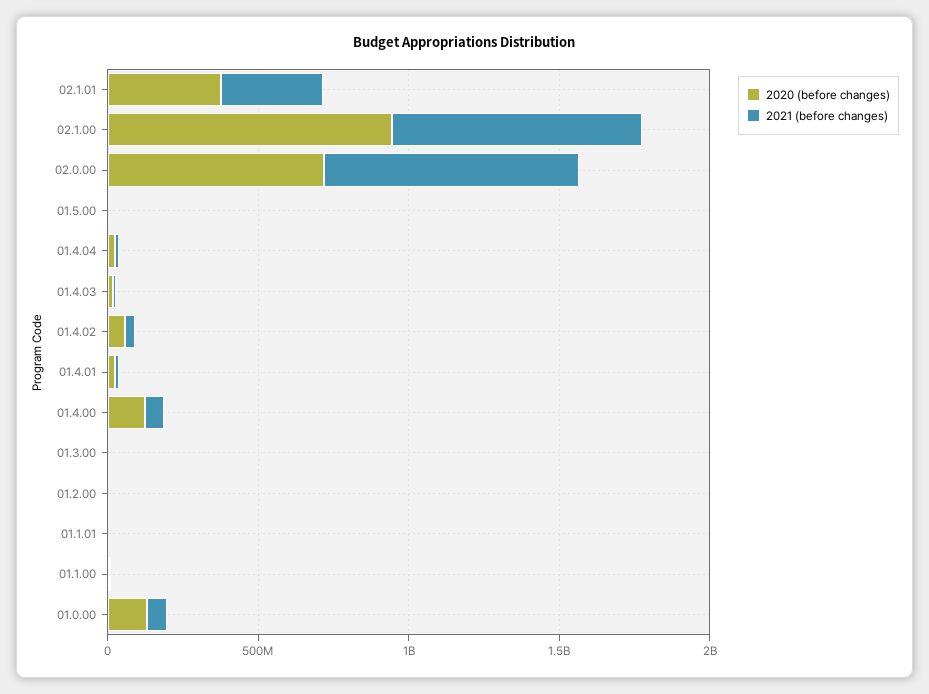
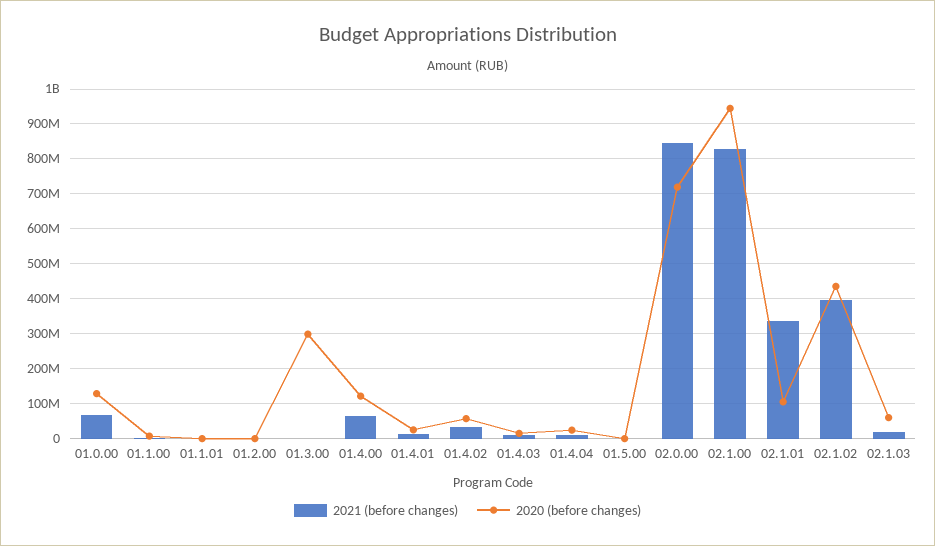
2020 (before changes), 02.1.01: 400000000 -> 100000000
2020 (before changes), 01.3.00: 0 -> 300000000
2021 (before changes), 02.1.02: none -> 400000000
2020 (before changes), 02.1.02: none -> 440000000
2021 (before changes), 02.1.03: none -> 20000000
2020 (before changes), 02.1.03: none -> 60000000

